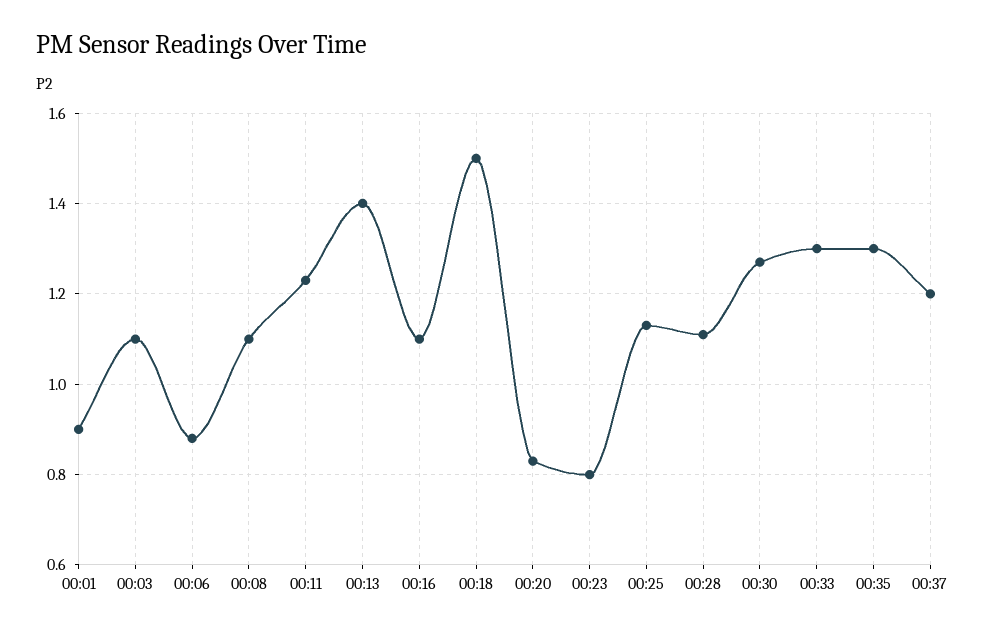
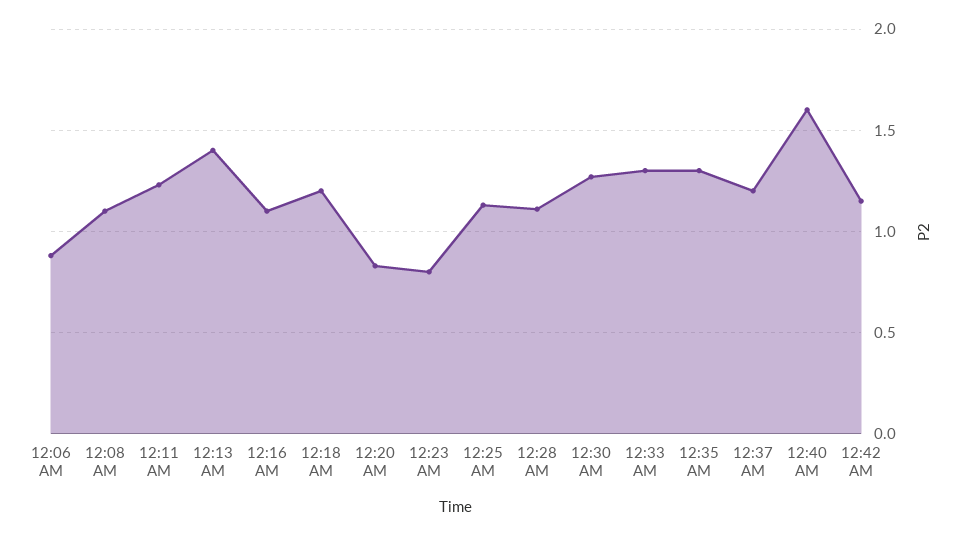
00:01: 0.9 -> none
00:03: 1.1 -> none
00:18: 1.5 -> 1.2
12:40 AM: none -> 1.6
12:42 AM: none -> 1.15

